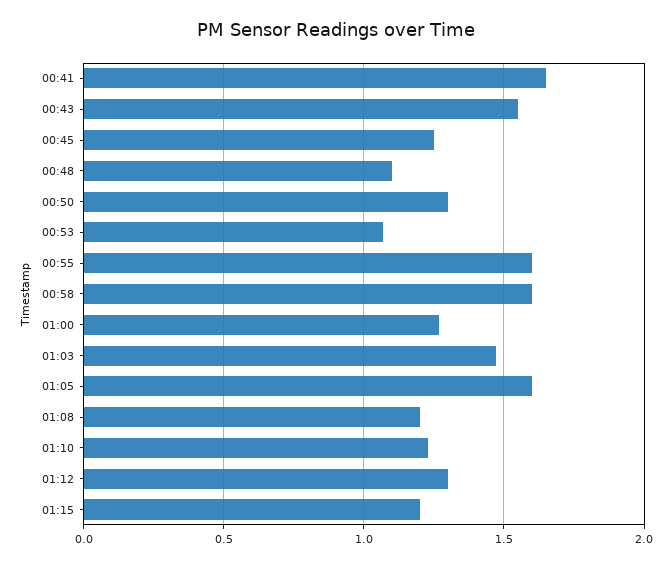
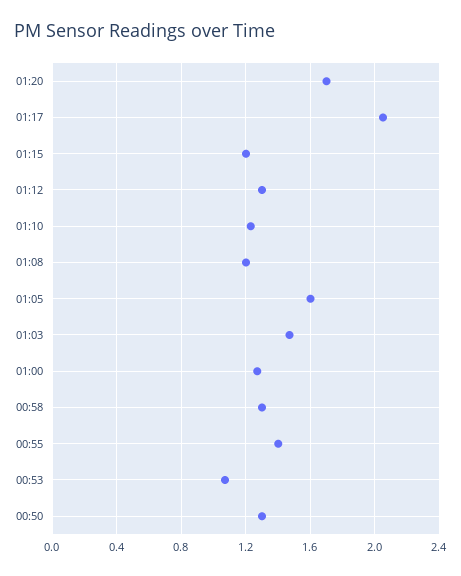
00:41: 1.65 -> none
00:43: 1.55 -> none
00:45: 1.25 -> none
00:48: 1.1 -> none
00:55: 1.6 -> 1.4
00:58: 1.6 -> 1.3
01:20: none -> 1.7
01:17: none -> 2.05

